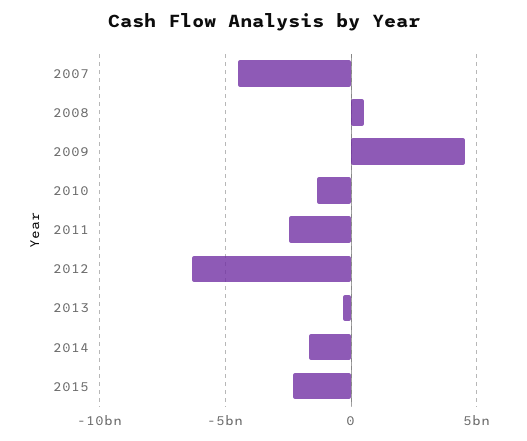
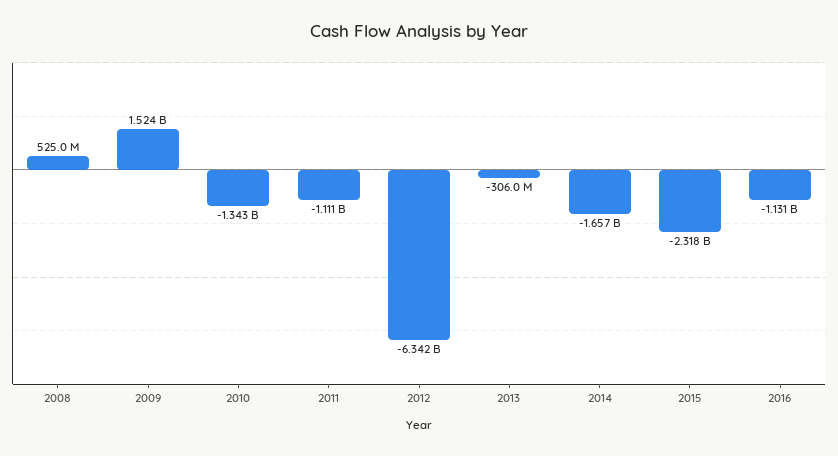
2007: -4500000000 -> none
2009: 4500000000 -> 1524000000
2011: -2500000000 -> -1111000000
2016: none -> -1131000000

